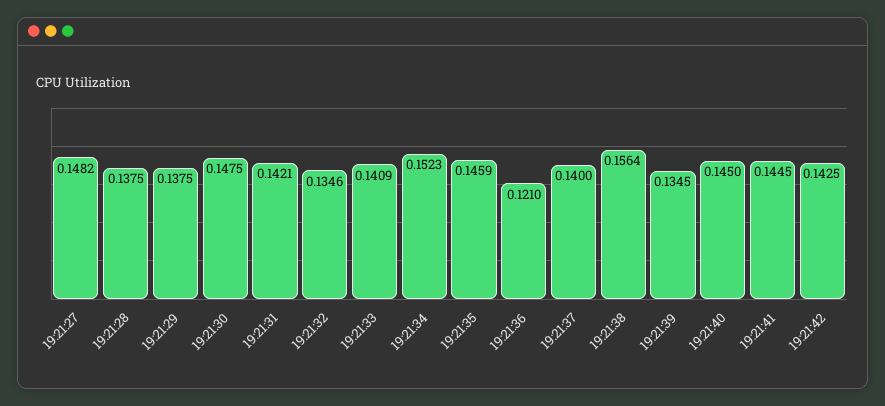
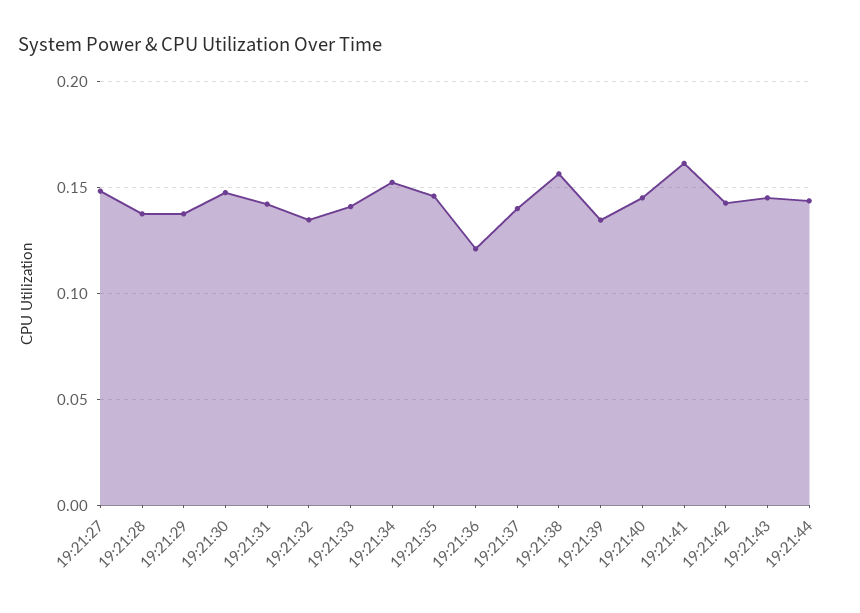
19:21:41: 0.1445 -> 0.16
19:21:43: none -> 0.145
19:21:44: none -> 0.145

